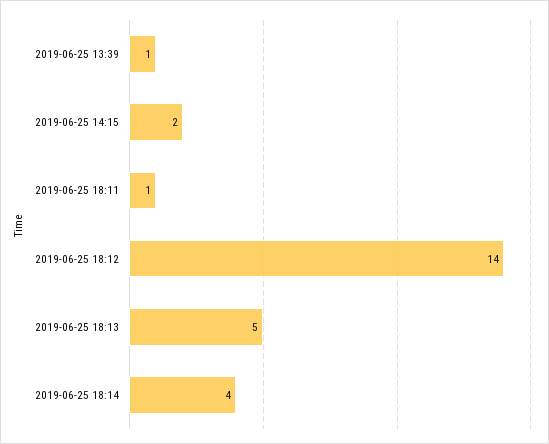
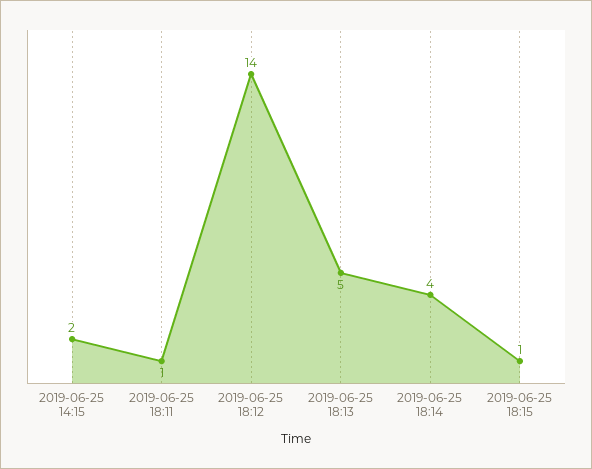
2019-06-25 13:39: 1 -> none
2019-06-25 18:15: none -> 1

